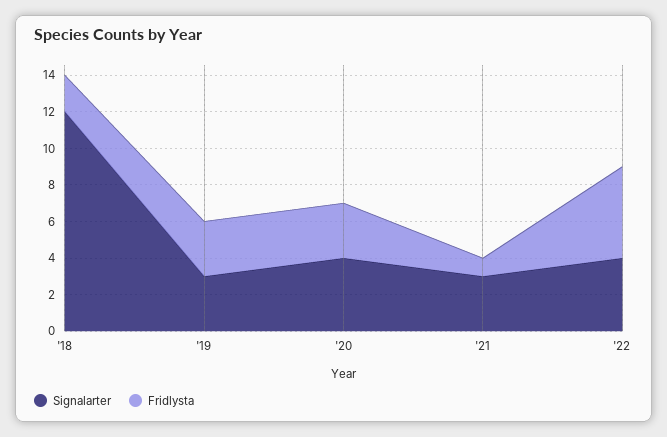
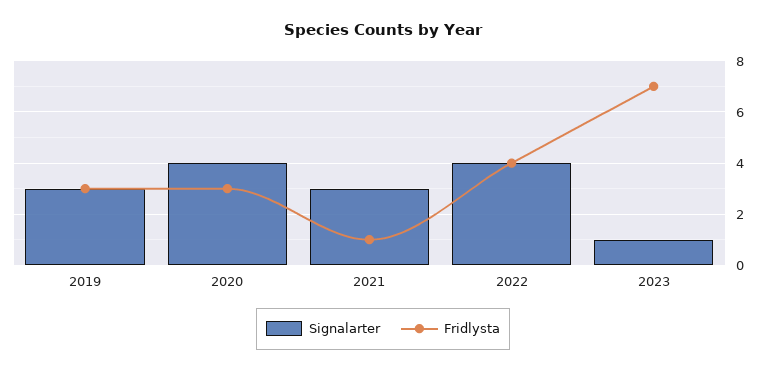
Signalarter, '18: 12 -> none
Fridlysta, '18: 2 -> none
Fridlysta, '22: 5 -> 4
Signalarter, 2023: none -> 1
Fridlysta, 2023: none -> 7

